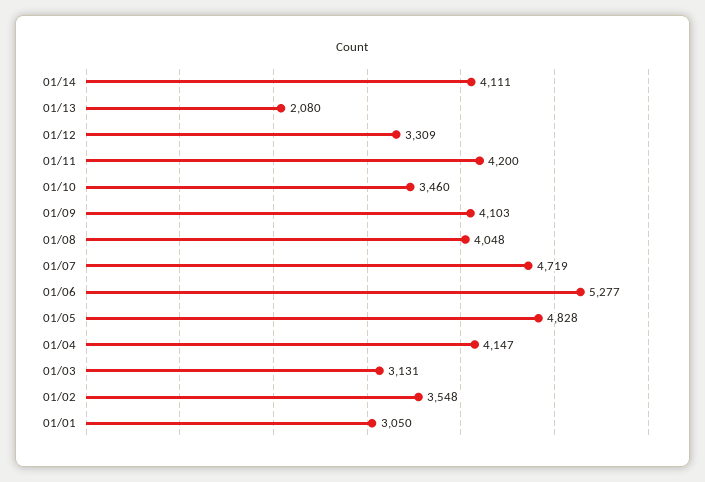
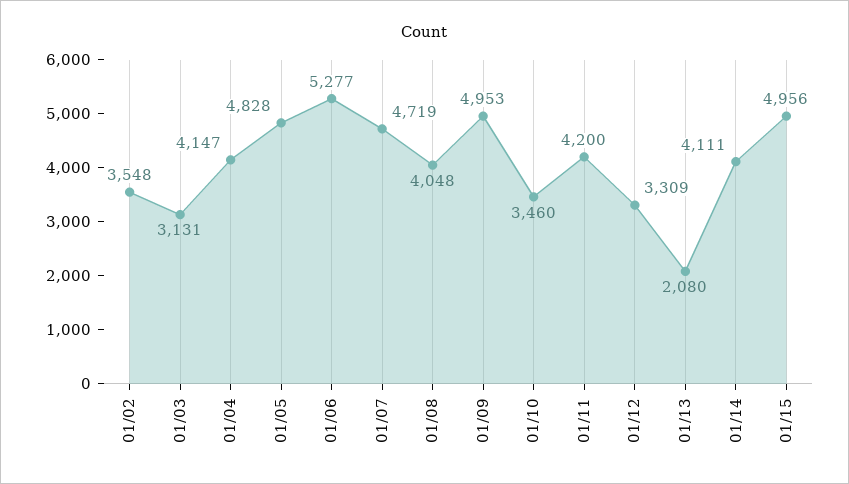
01/09: 4103 -> 4953
01/01: 3050 -> none
01/15: none -> 4956

